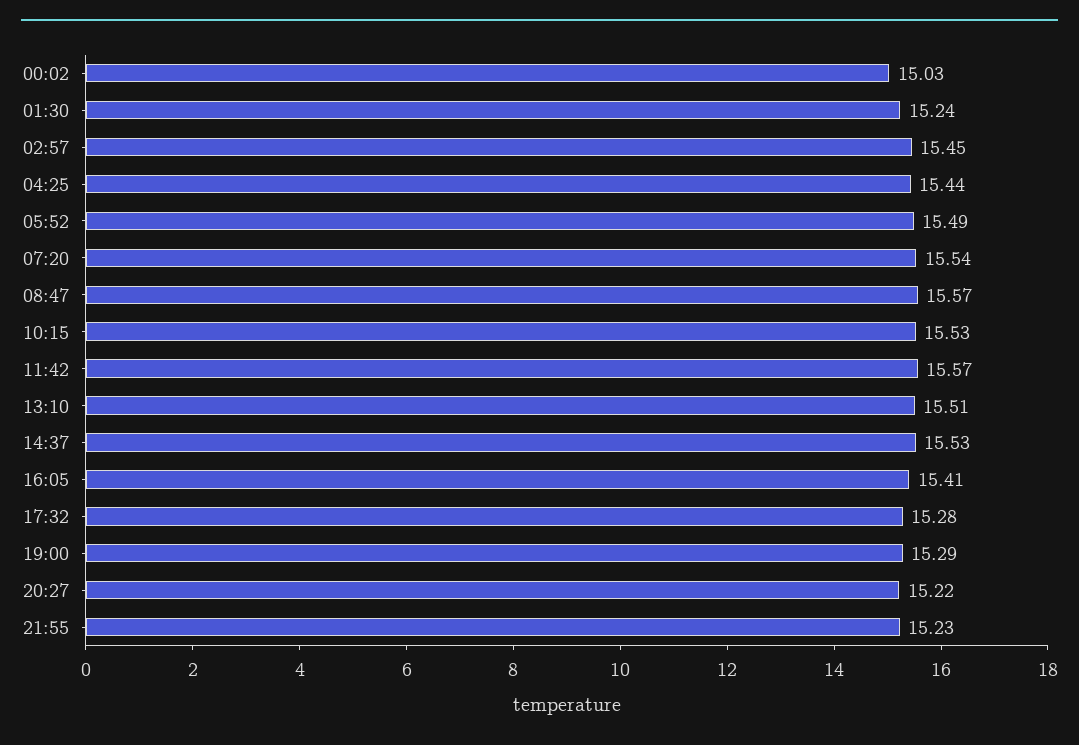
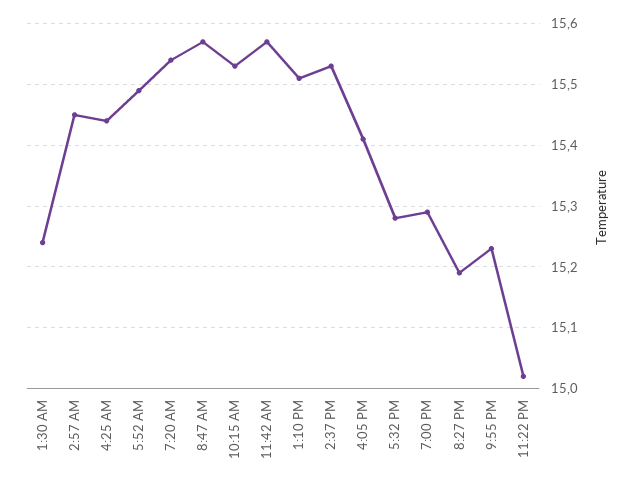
00:02: 15.03 -> none
20:27: 15.22 -> 15.19
11:22 PM: none -> 15.02

